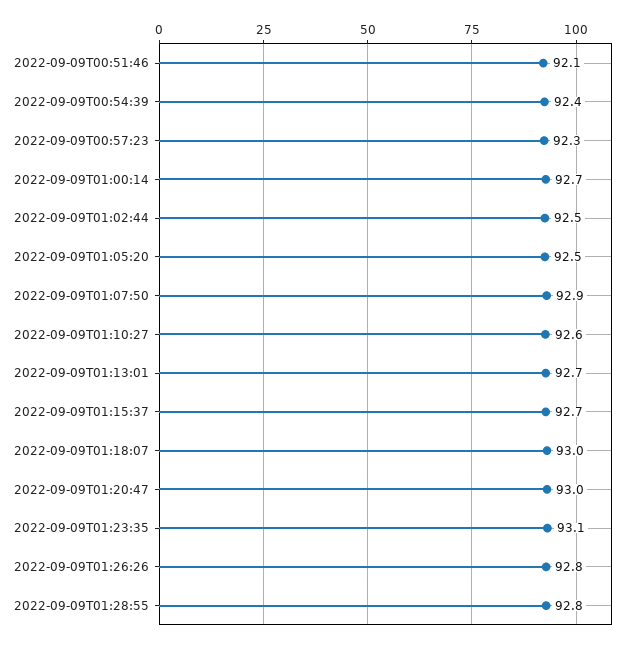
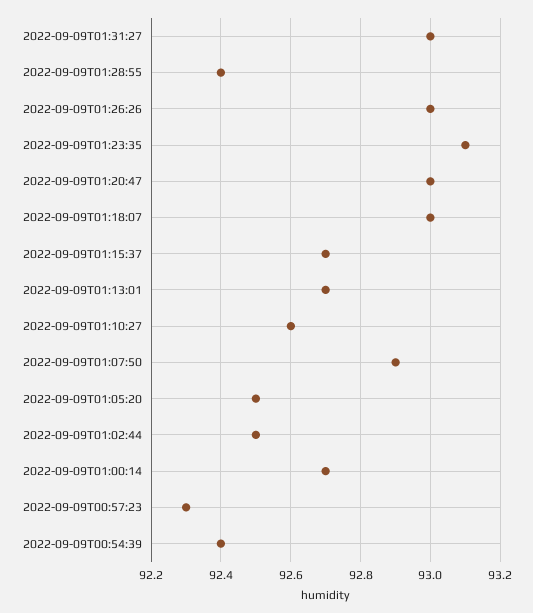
2022-09-09T00:51:46: 92.1 -> none
2022-09-09T01:26:26: 92.8 -> 93
2022-09-09T01:28:55: 92.8 -> 92.4
2022-09-09T01:31:27: none -> 93

